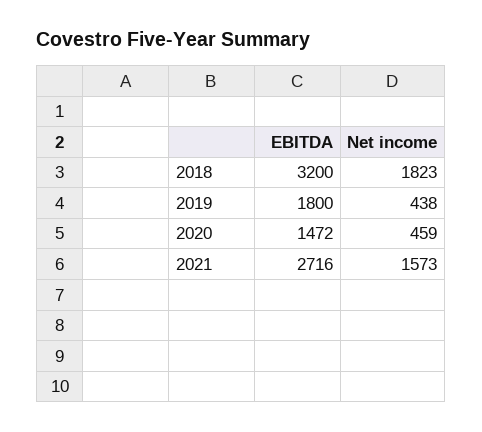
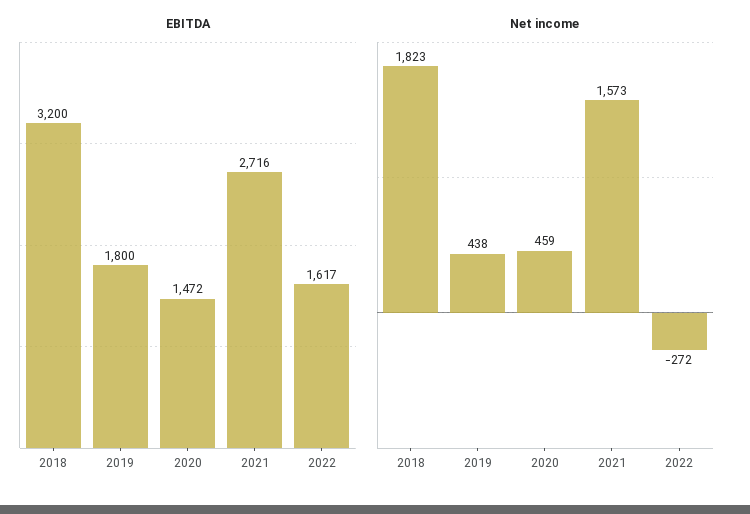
EBITDA, 2022: none -> 1617
Net income, 2022: none -> -272

